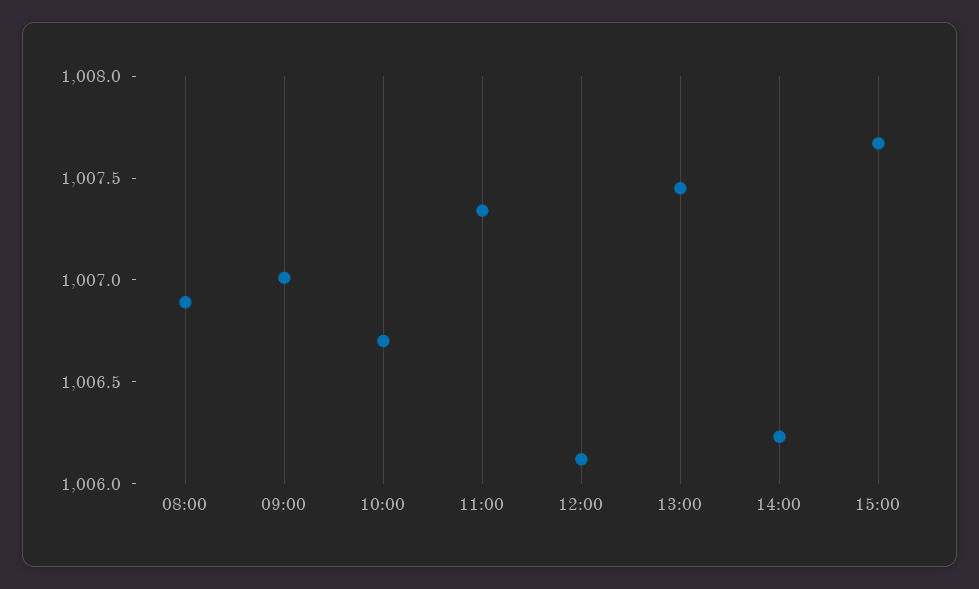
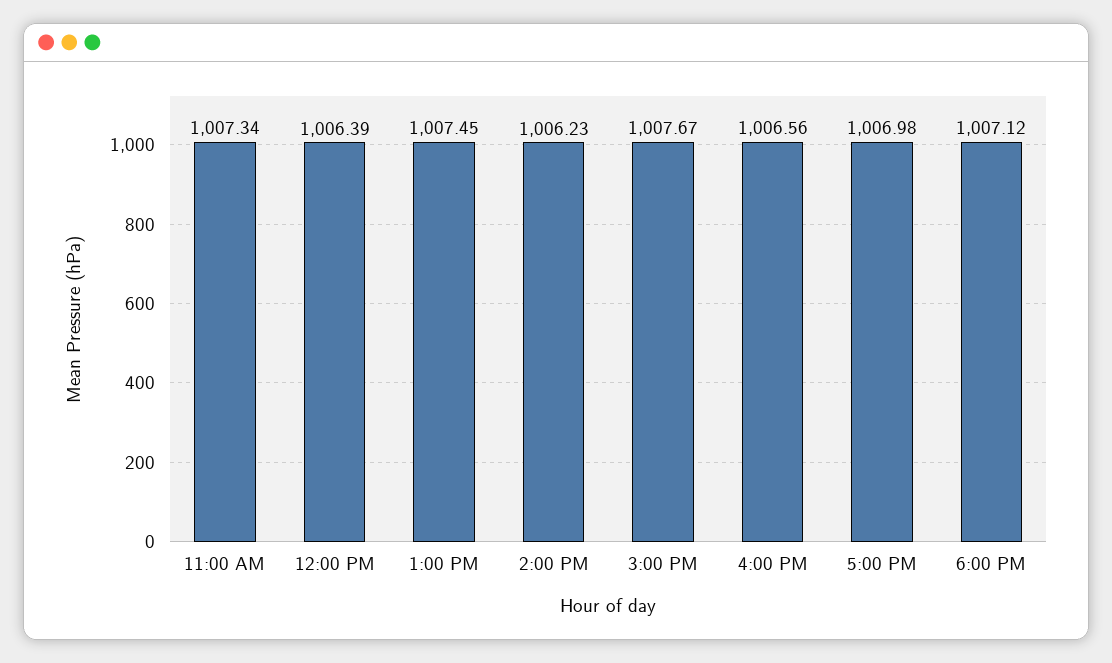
08:00: 1006.9 -> none
09:00: 1007 -> none
10:00: 1006.7 -> none
12:00: 1006.1 -> 1006.39
4:00 PM: none -> 1006.56
5:00 PM: none -> 1006.98
6:00 PM: none -> 1007.12

